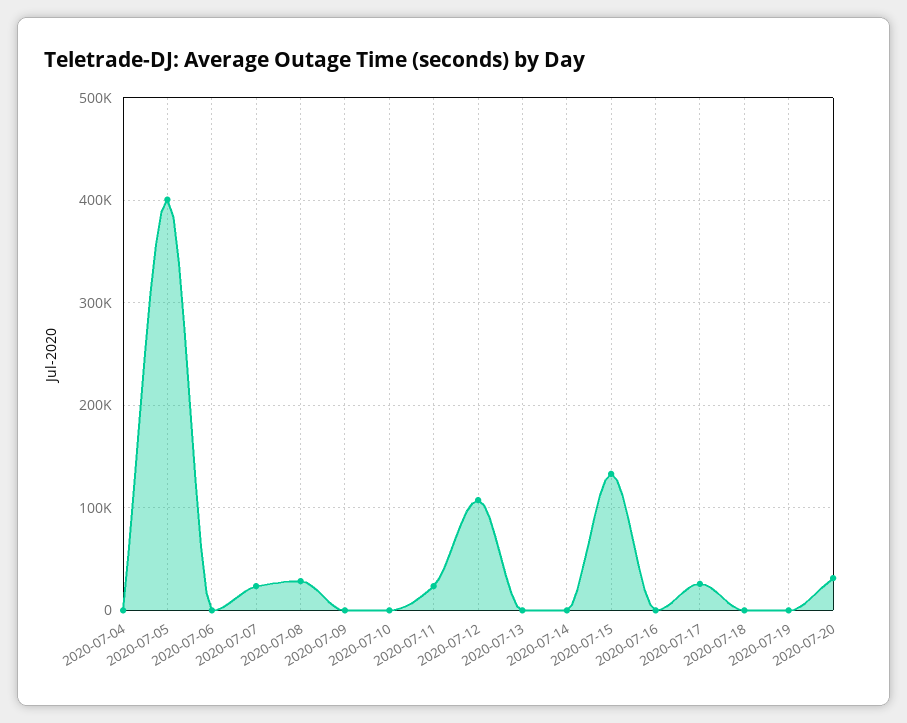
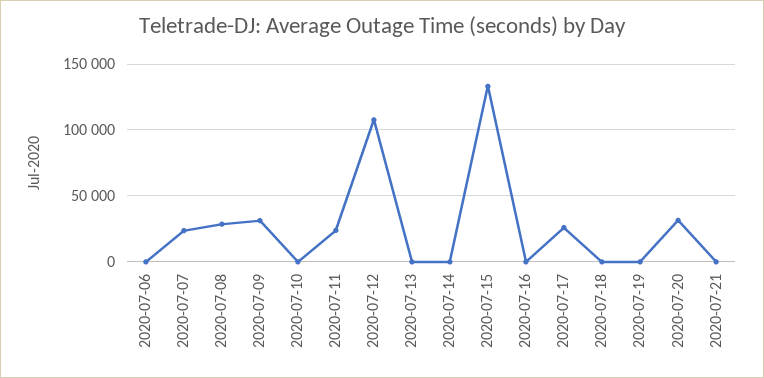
2020-07-04: 0 -> none
2020-07-05: 400000 -> none
2020-07-09: 0 -> 30000
2020-07-21: none -> 0

